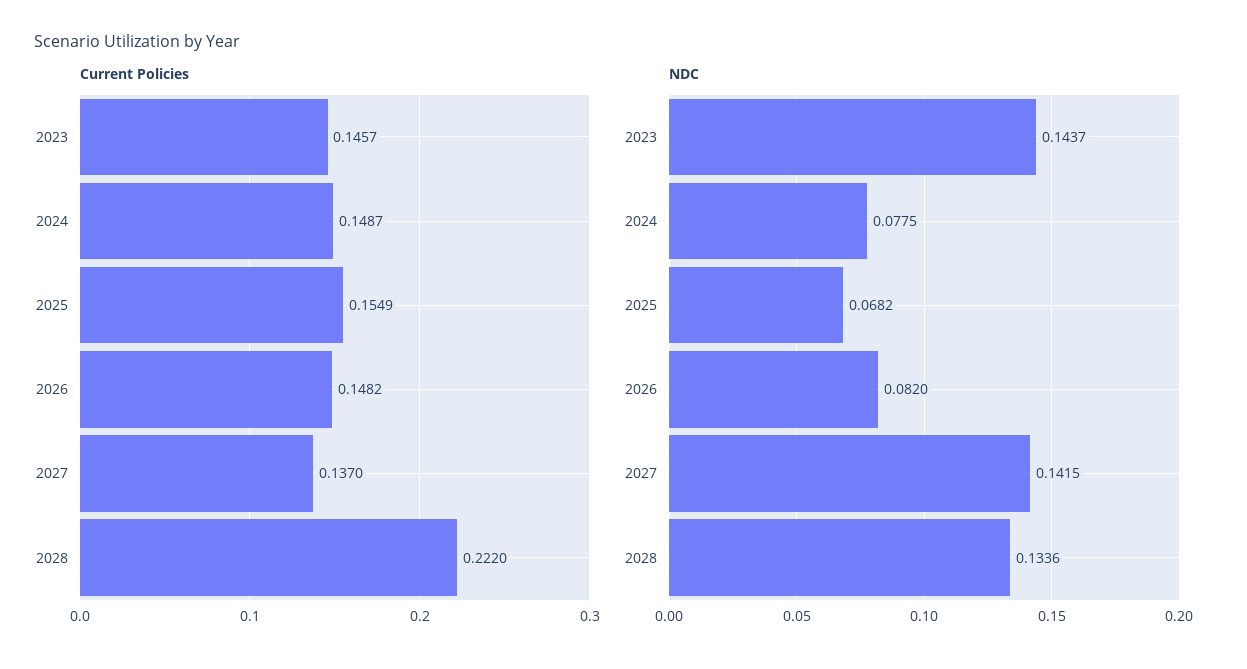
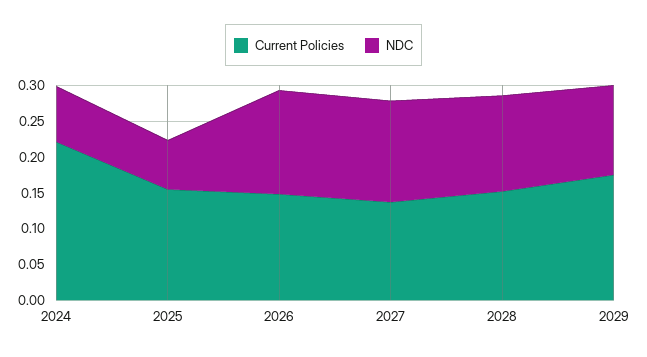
Current Policies, 2023: 0.1457 -> none
Current Policies, 2024: 0.1487 -> 0.225
Current Policies, 2028: 0.222 -> 0.15
NDC, 2023: 0.1437 -> none
NDC, 2026: 0.082 -> 0.15
Current Policies, 2029: none -> 0.175
NDC, 2029: none -> 0.125

